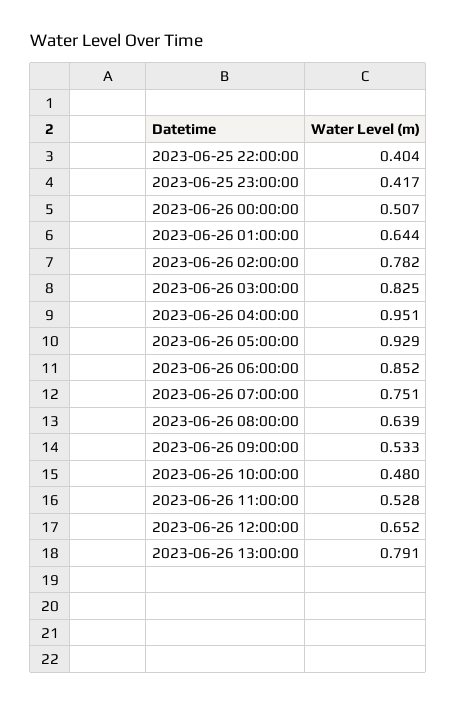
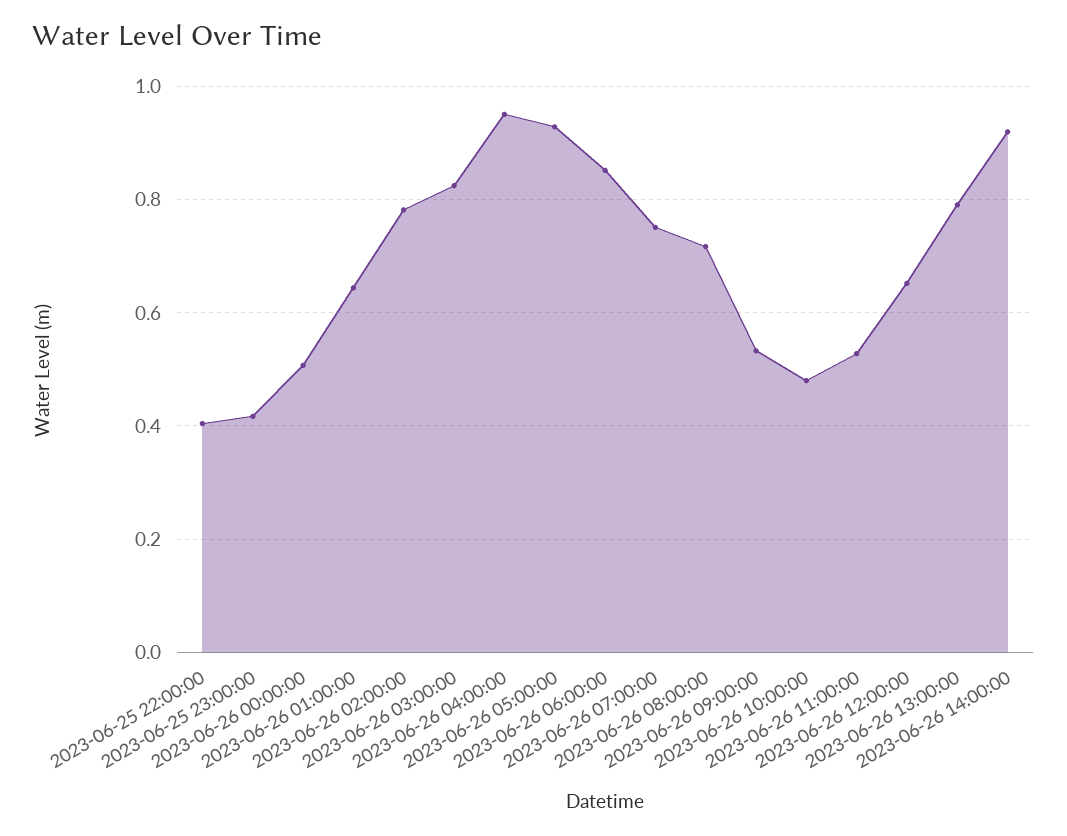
2023-06-26 08:00:00: 0.639 -> 0.72
2023-06-26 14:00:00: none -> 0.92

